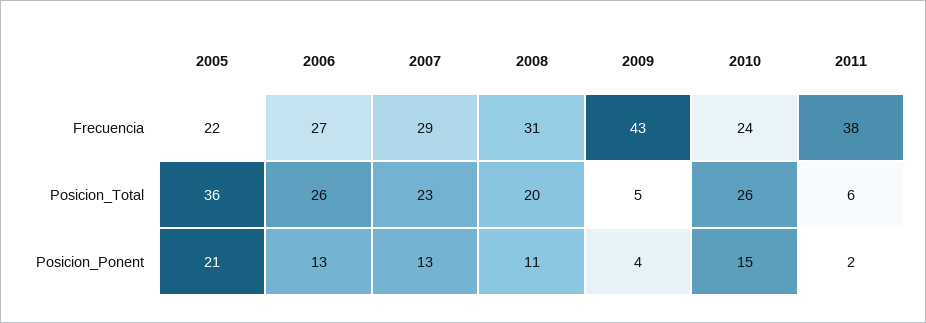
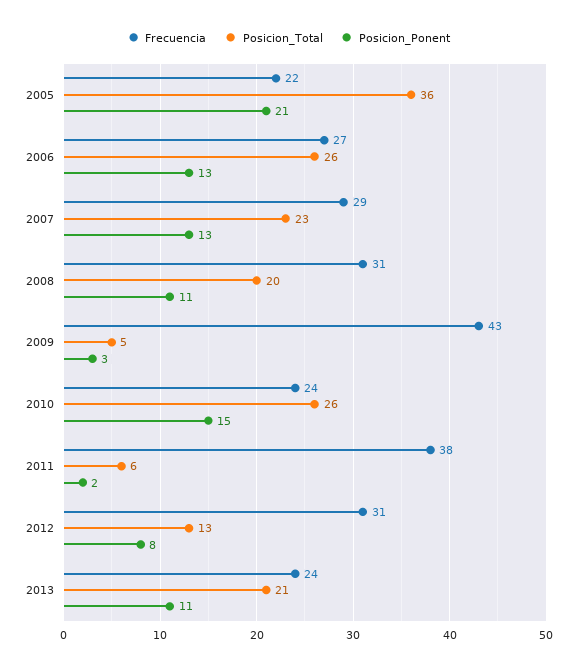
Posicion_Ponent, 2009: 4 -> 3
Frecuencia, 2012: none -> 31
Posicion_Total, 2012: none -> 13
Posicion_Ponent, 2012: none -> 8
Frecuencia, 2013: none -> 24
Posicion_Total, 2013: none -> 21
Posicion_Ponent, 2013: none -> 11

